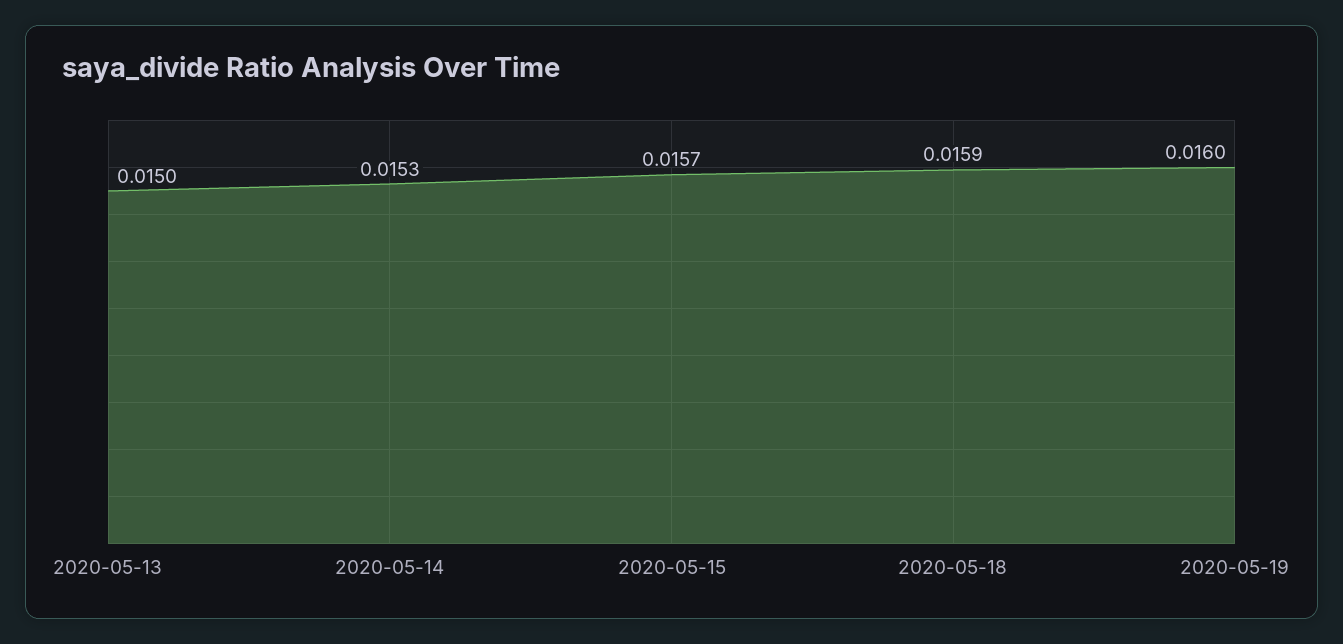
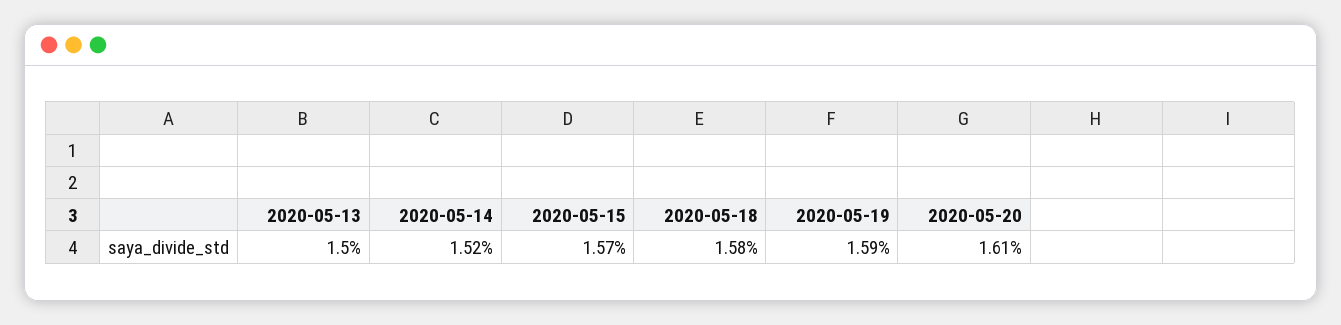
2020-05-14: 0.0153 -> 0.0152
2020-05-18: 0.0159 -> 0.0158
2020-05-19: 0.016 -> 0.0159
2020-05-20: none -> 0.0161

